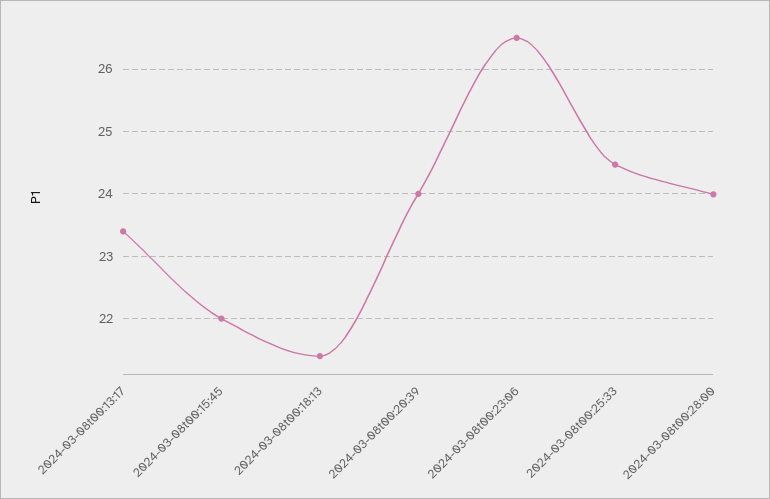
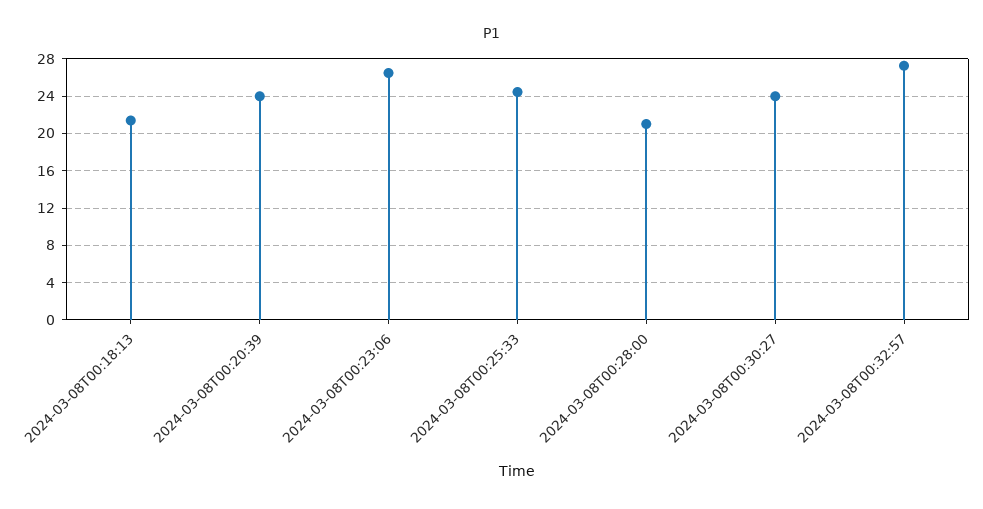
2024-03-08t00:13:17: 23.4 -> none
2024-03-08t00:15:45: 22 -> none
2024-03-08t00:28:00: 24 -> 21
2024-03-08T00:30:27: none -> 24
2024-03-08T00:32:57: none -> 27

